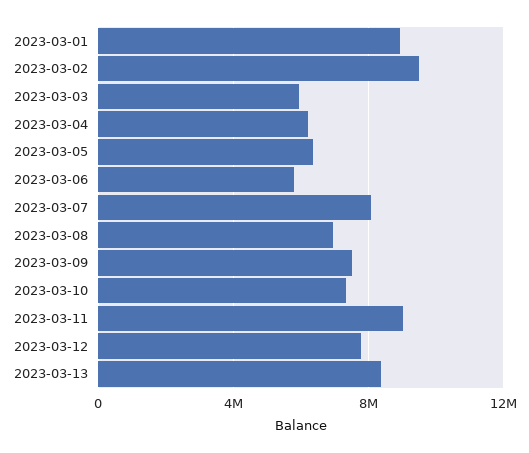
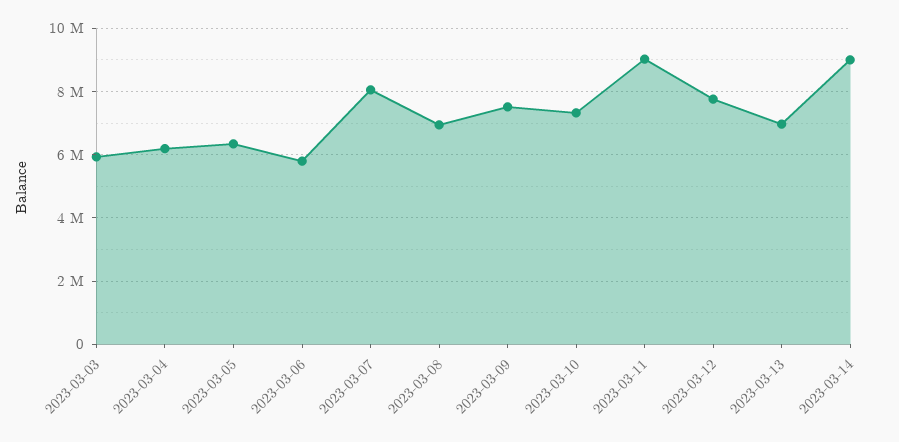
2023-03-01: 9000000 -> none
2023-03-02: 9500000 -> none
2023-03-13: 8500000 -> 7000000
2023-03-14: none -> 9000000

